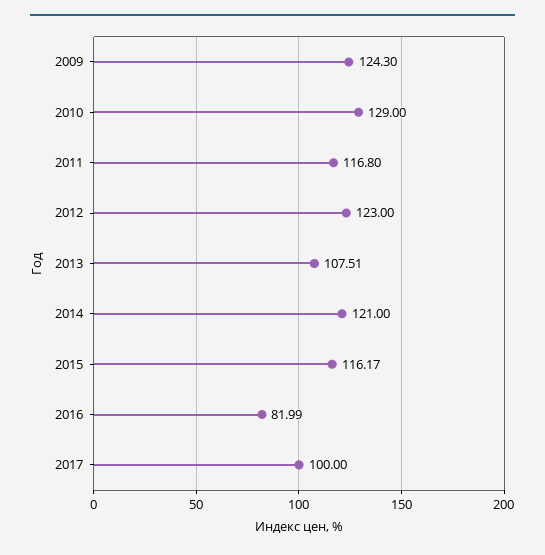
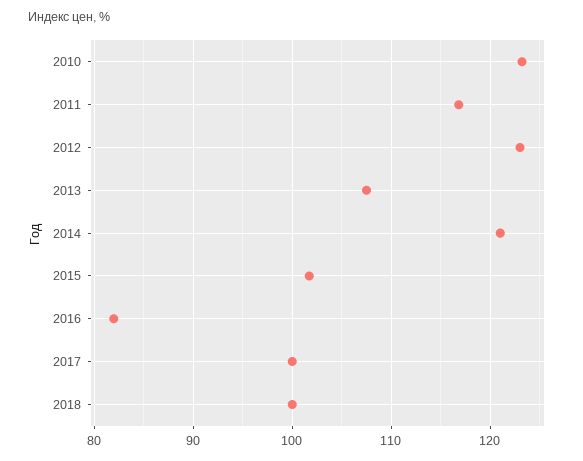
2009: 124.3 -> none
2010: 129 -> 123
2015: 116.17 -> 102
2018: none -> 100

